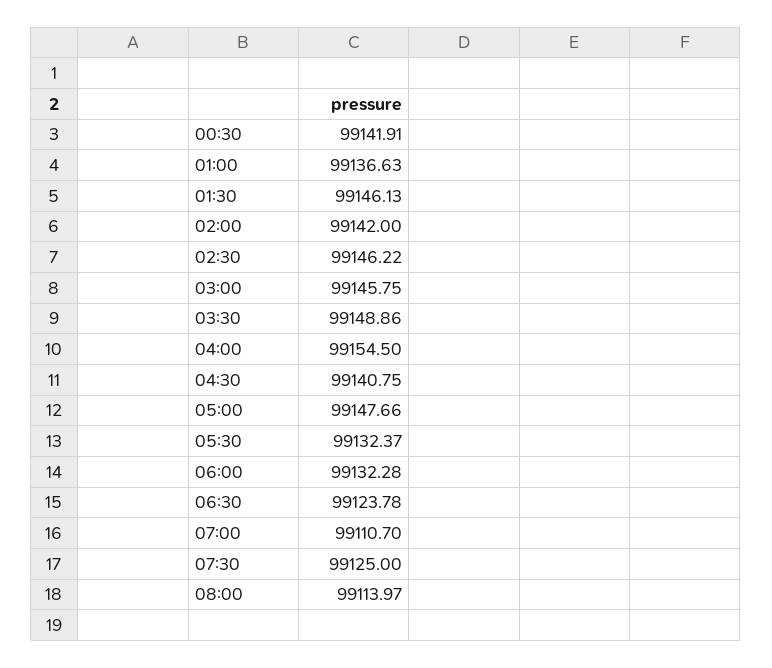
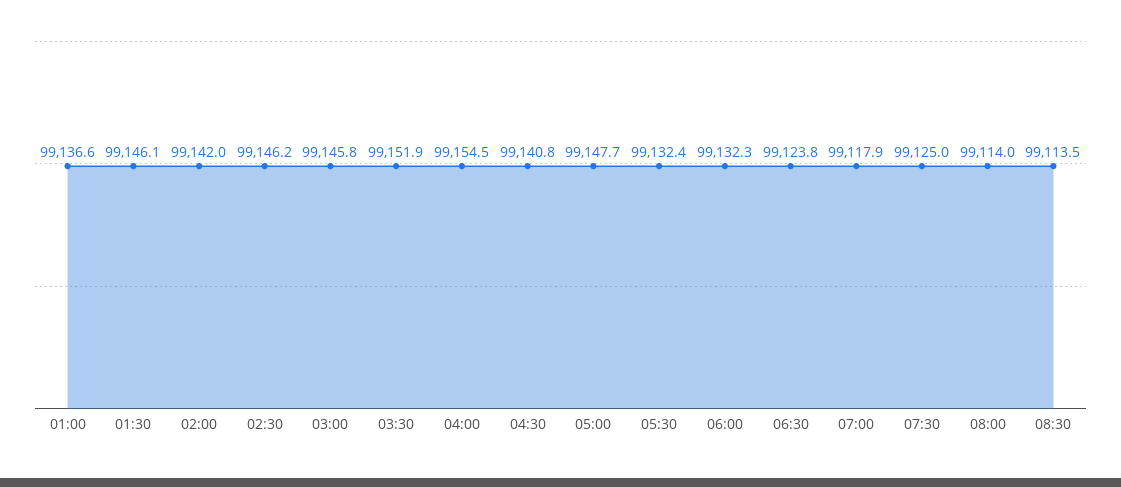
00:30: 99141.91 -> none
03:30: 99148.86 -> 99151.9
07:00: 99110.7 -> 99117.9
08:30: none -> 99113.5

